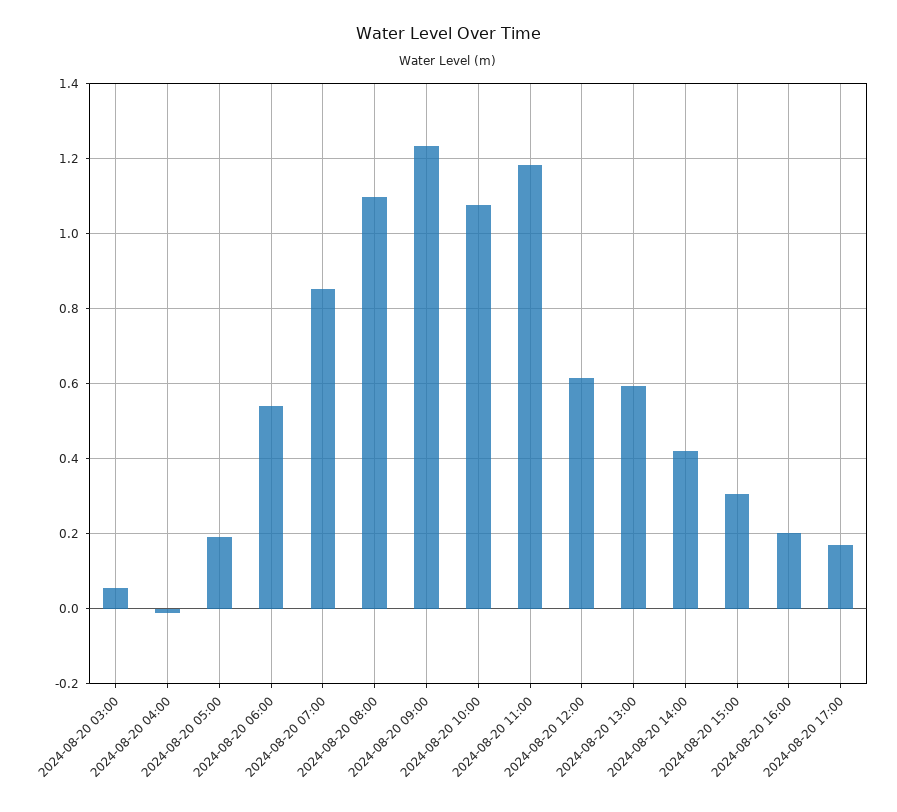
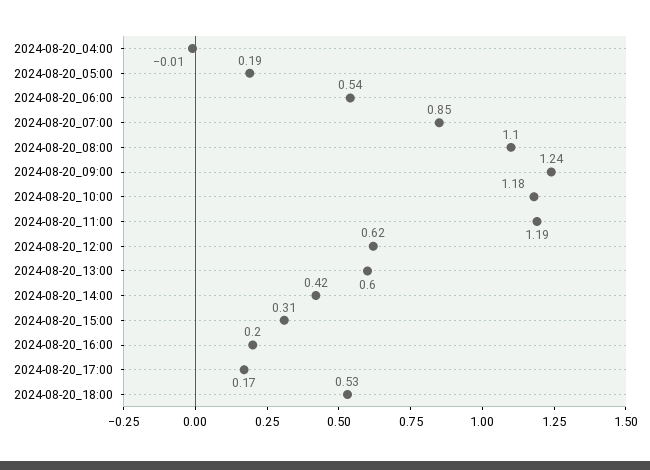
2024-08-20 03:00: 0.06 -> none
2024-08-20 10:00: 1.08 -> 1.18
2024-08-20_18:00: none -> 0.53

